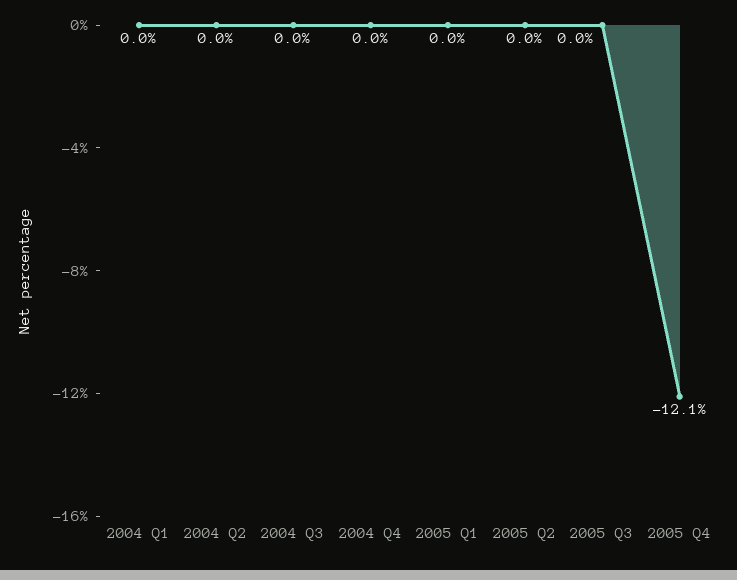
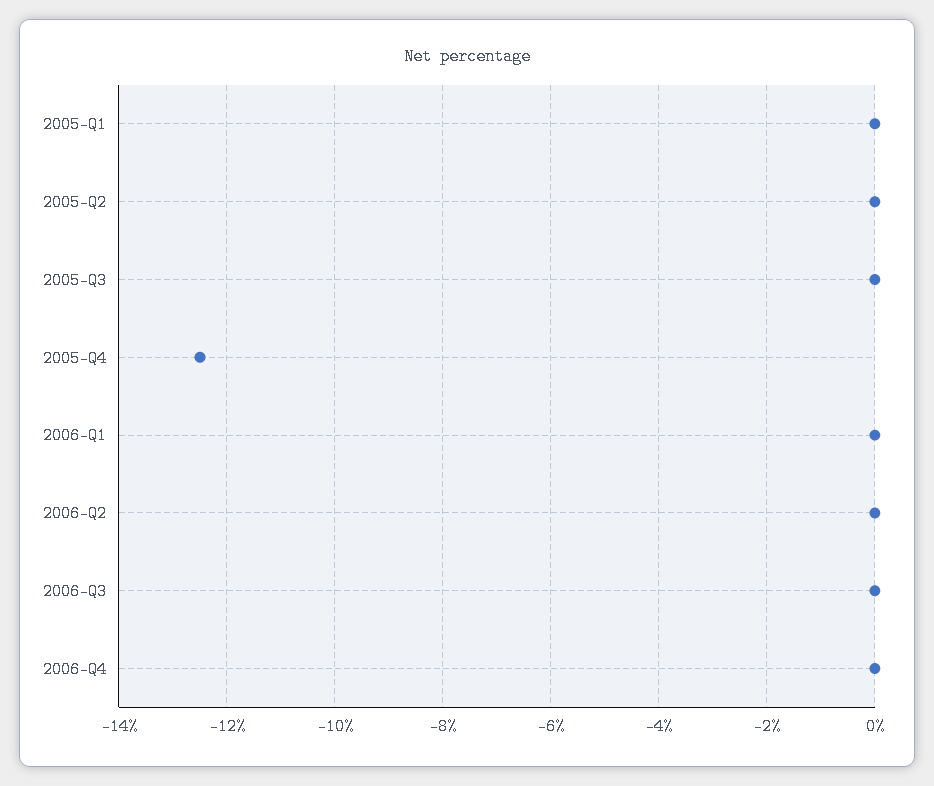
2004 Q1: 0 -> none
2004 Q2: 0 -> none
2004 Q3: 0 -> none
2004 Q4: 0 -> none
2005 Q4: -12.1 -> -12.5
2006-Q1: none -> 0
2006-Q2: none -> 0
2006-Q3: none -> 0
2006-Q4: none -> 0

